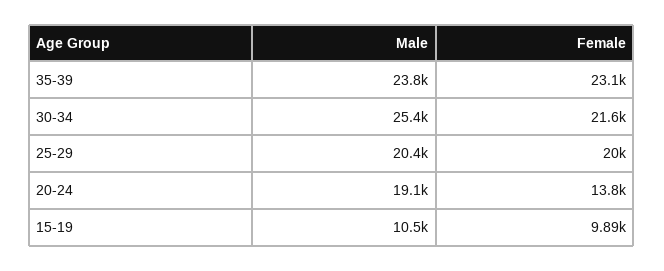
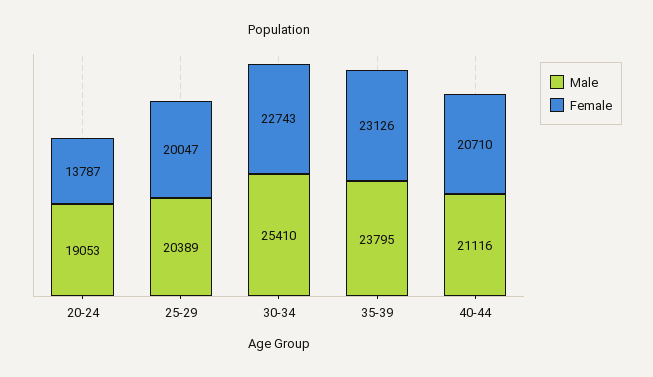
Female, 30-34: 21600 -> 22743
Male, 15-19: 10500 -> none
Female, 15-19: 9890 -> none
Male, 40-44: none -> 21116
Female, 40-44: none -> 20710

